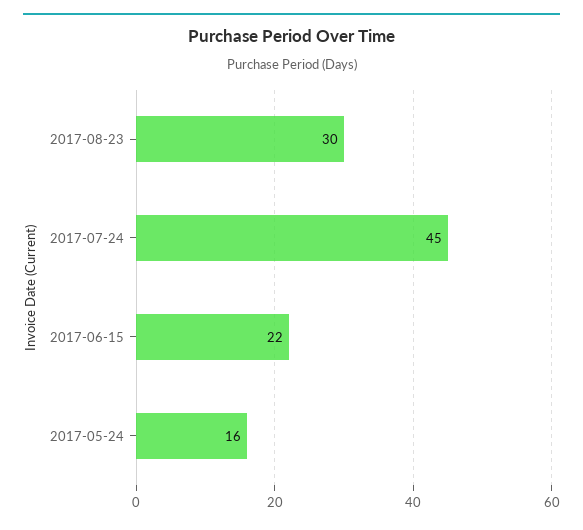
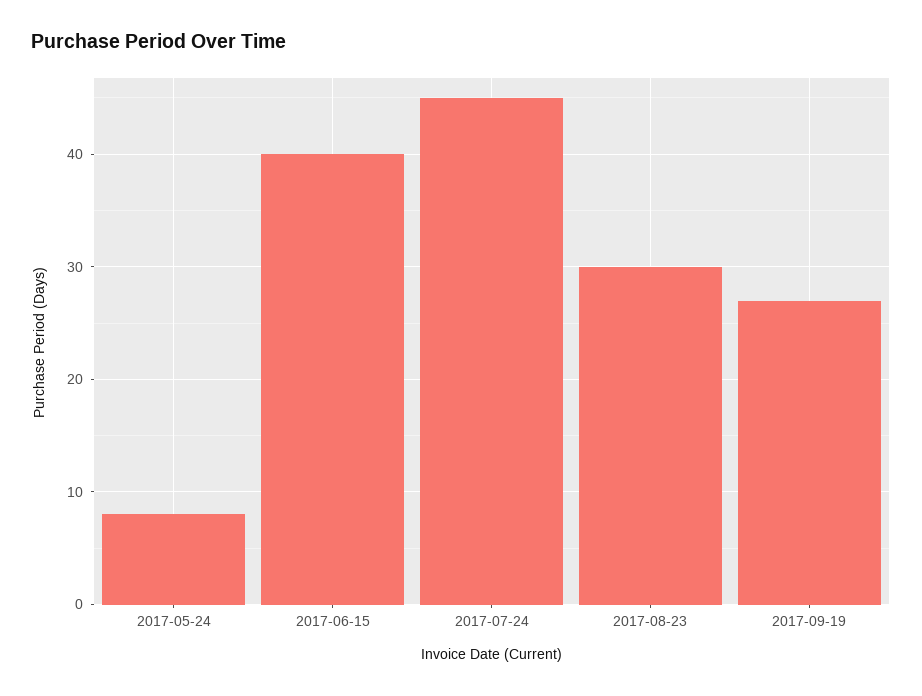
2017-06-15: 22 -> 40
2017-05-24: 16 -> 8
2017-09-19: none -> 27

